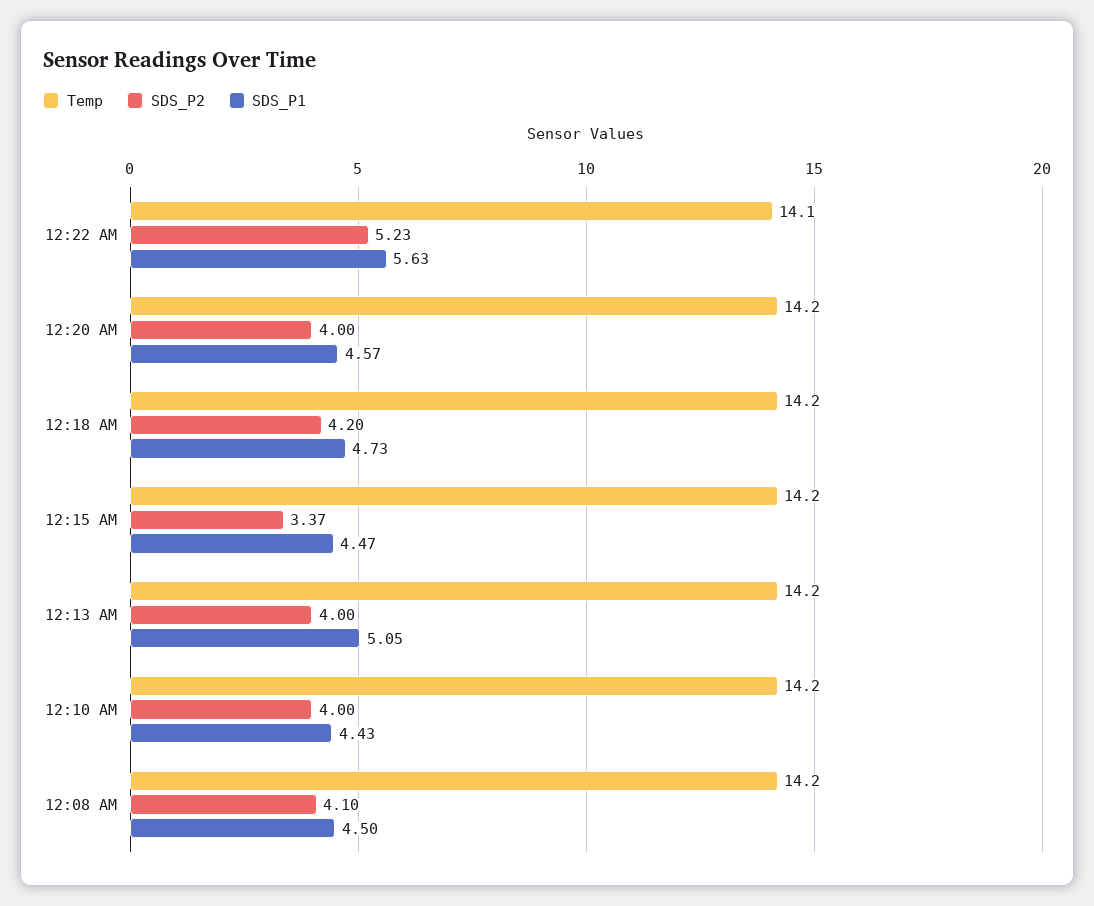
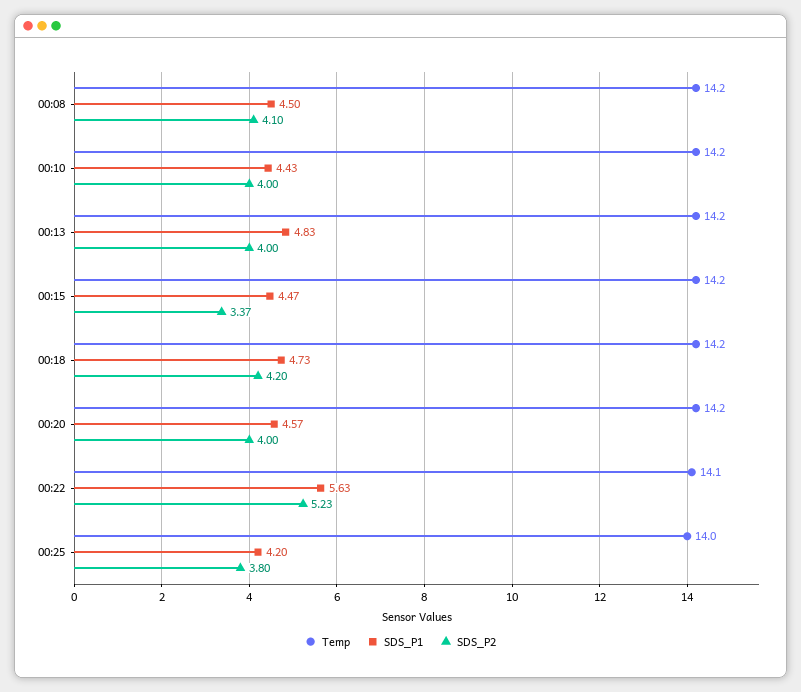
SDS_P1, 12:13 AM: 5.05 -> 4.83
Temp, 00:25: none -> 14
SDS_P1, 00:25: none -> 4.2
SDS_P2, 00:25: none -> 3.8

